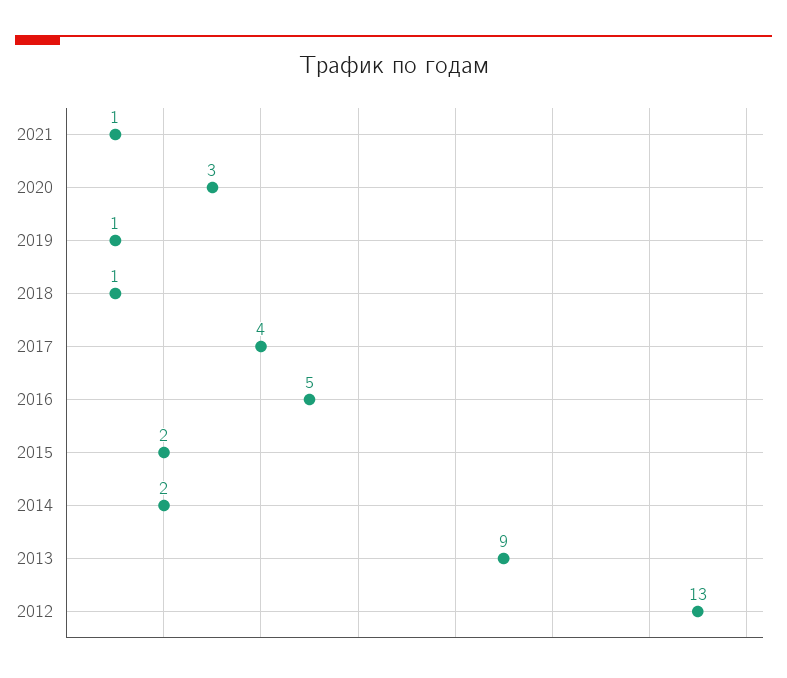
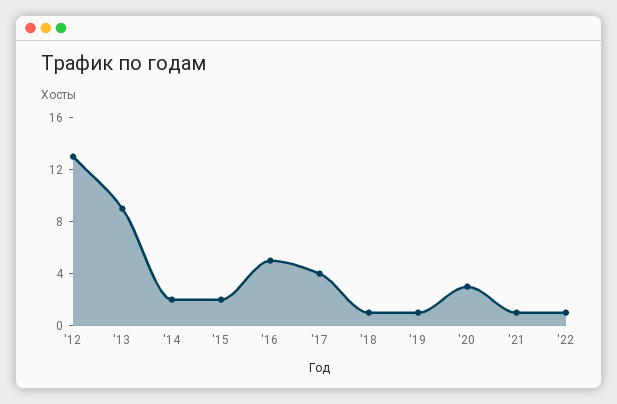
'22: none -> 1

